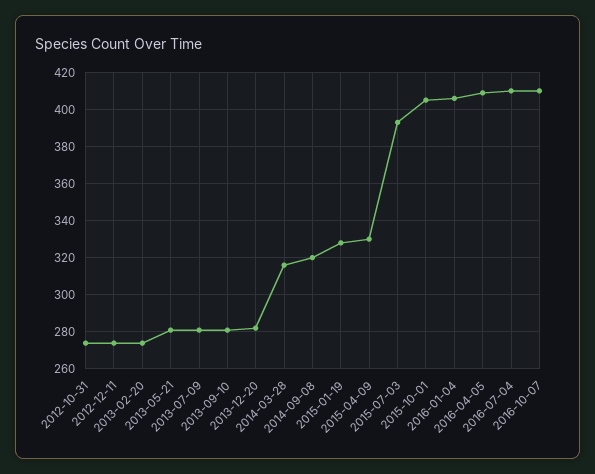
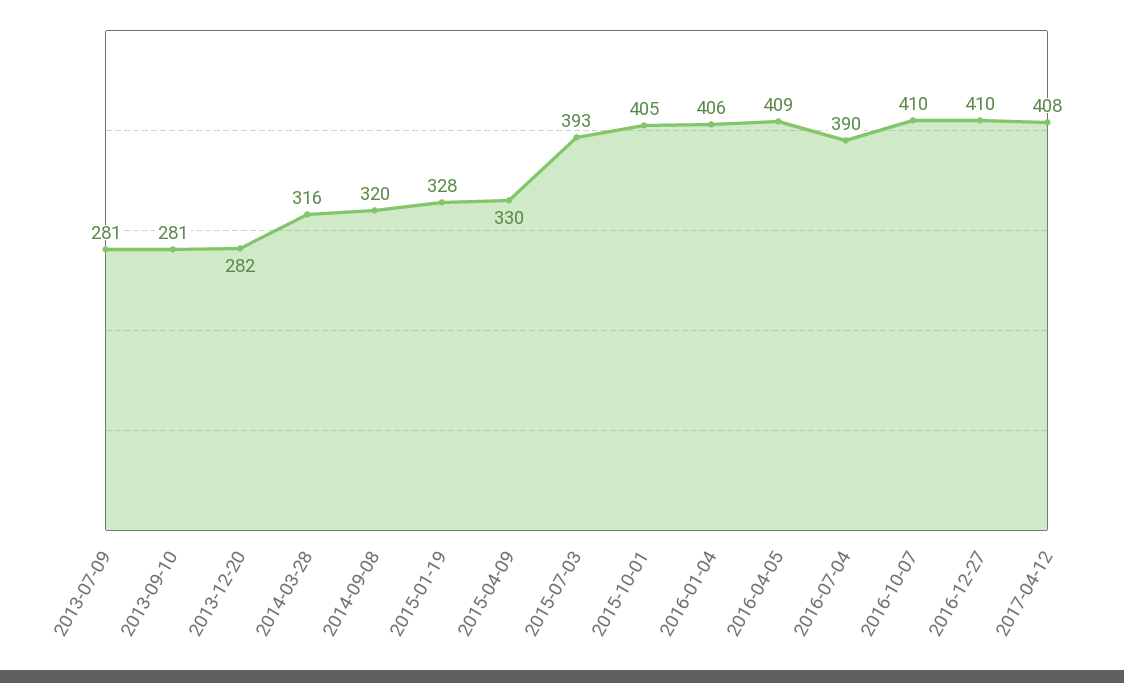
2012-10-31: 275 -> none
2012-12-11: 275 -> none
2013-02-20: 275 -> none
2013-05-21: 280 -> none
2016-07-04: 410 -> 390
2016-12-27: none -> 410
2017-04-12: none -> 408

